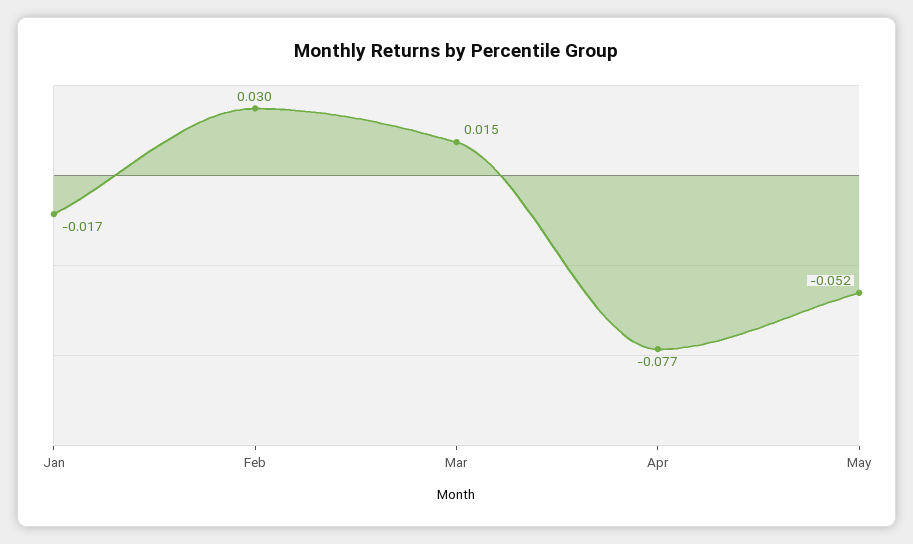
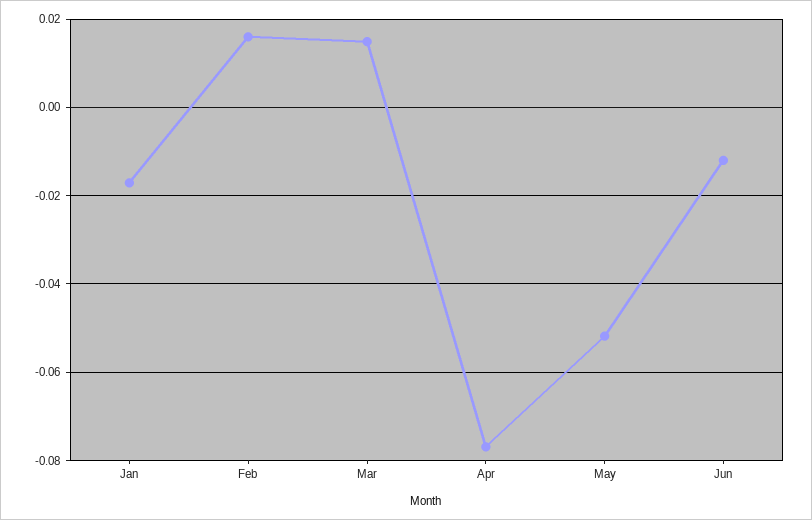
Feb: 0.03 -> 0.016
Jun: none -> -0.012

